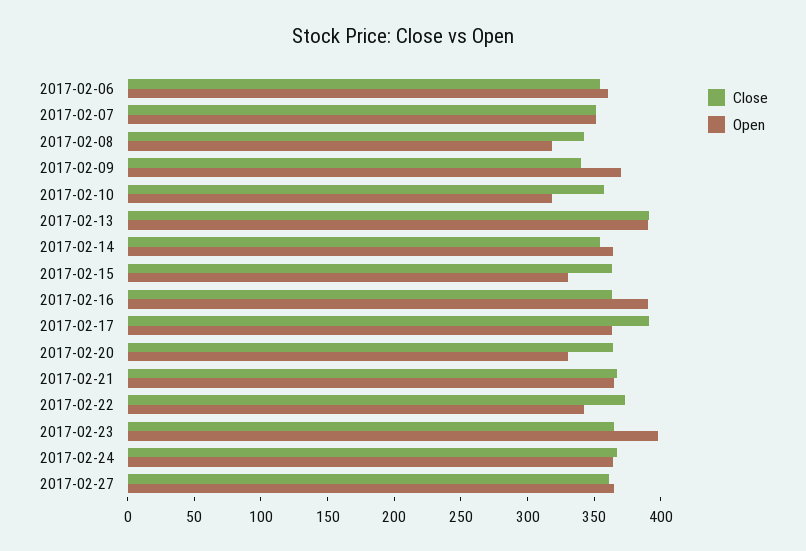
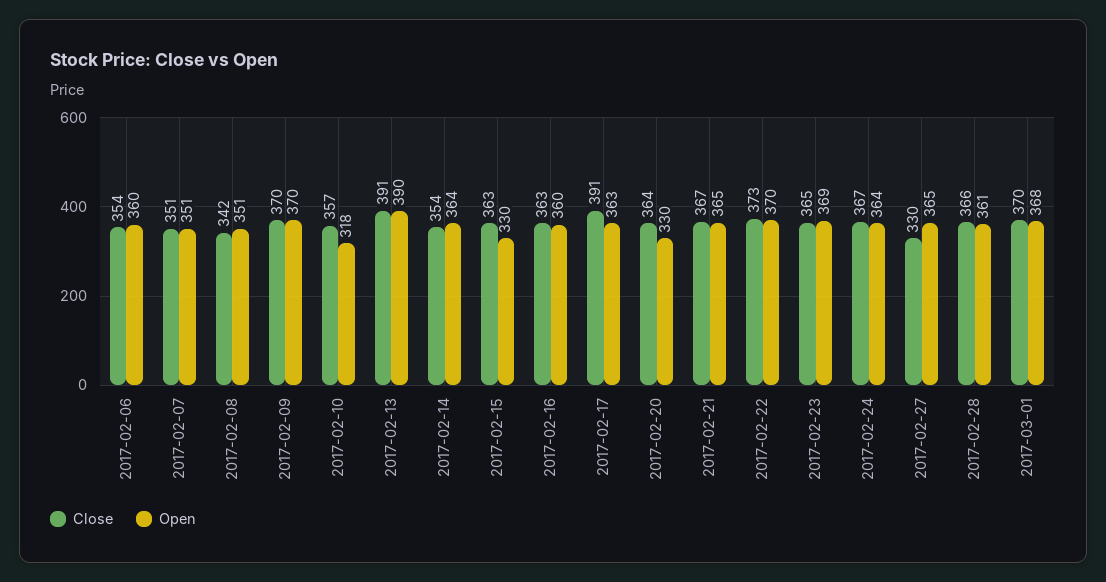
Open, 2017-02-08: 320 -> 351
Close, 2017-02-09: 340 -> 370
Open, 2017-02-16: 390 -> 360
Open, 2017-02-22: 340 -> 370
Open, 2017-02-23: 400 -> 369
Close, 2017-02-27: 360 -> 330
Close, 2017-02-28: none -> 366
Open, 2017-02-28: none -> 361
Close, 2017-03-01: none -> 370
Open, 2017-03-01: none -> 368

